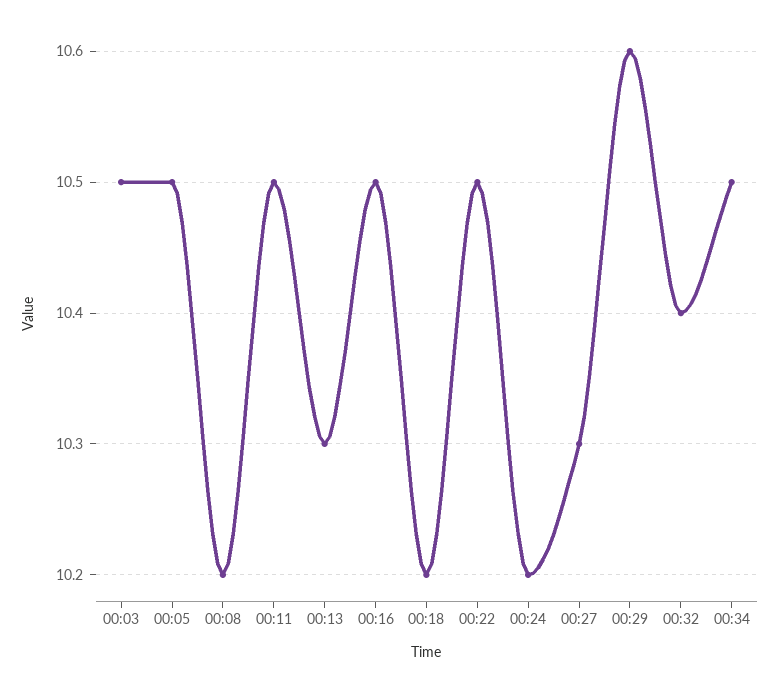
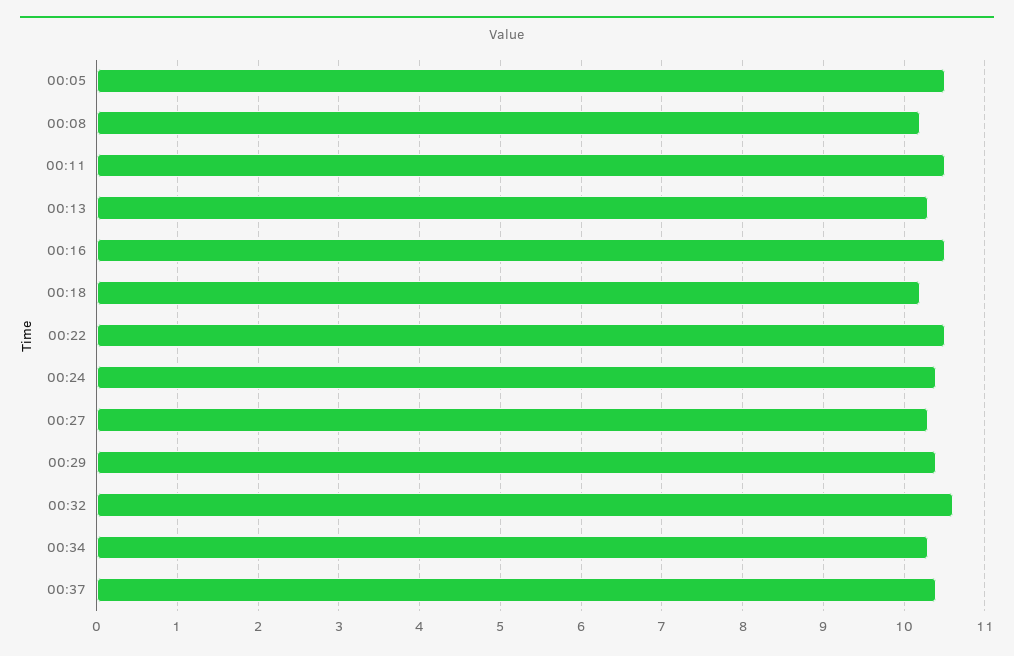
00:03: 10.5 -> none
00:24: 10.2 -> 10.4
00:29: 10.6 -> 10.4
00:32: 10.4 -> 10.6
00:34: 10.5 -> 10.3
00:37: none -> 10.4

